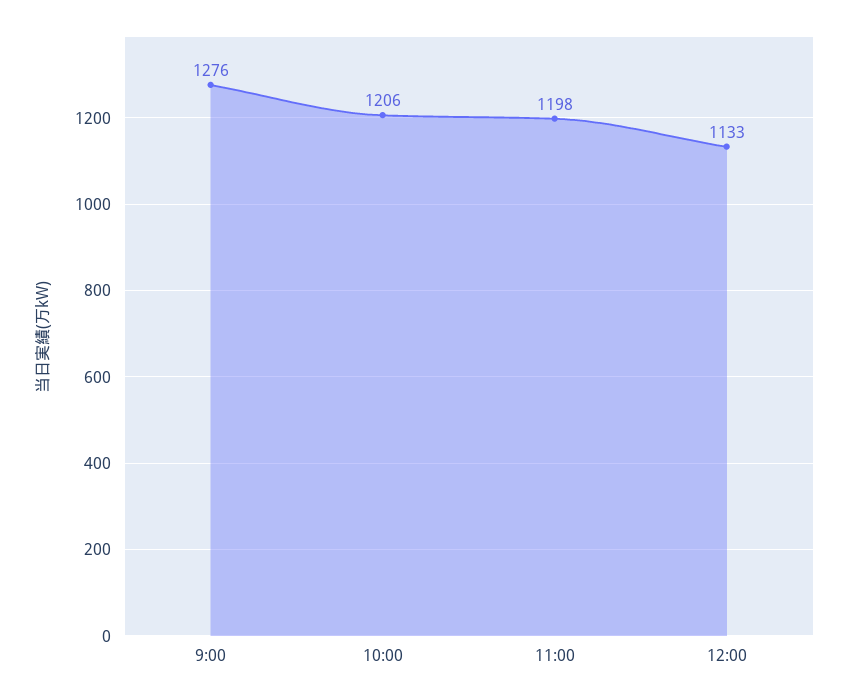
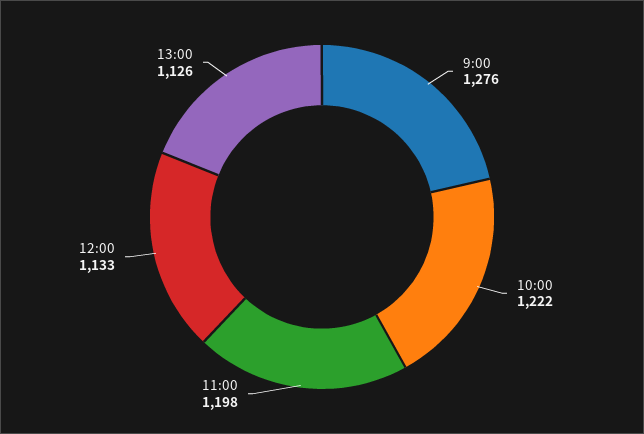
10:00: 1206 -> 1222
13:00: none -> 1126

